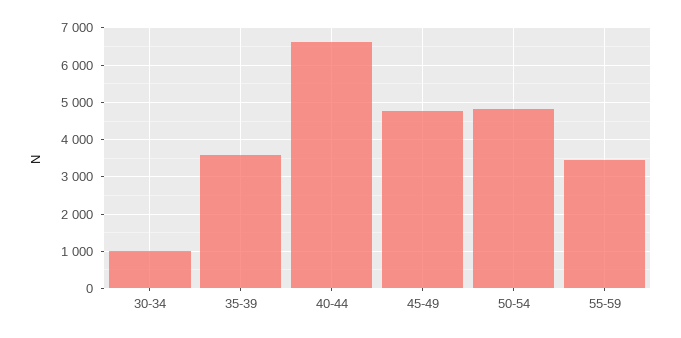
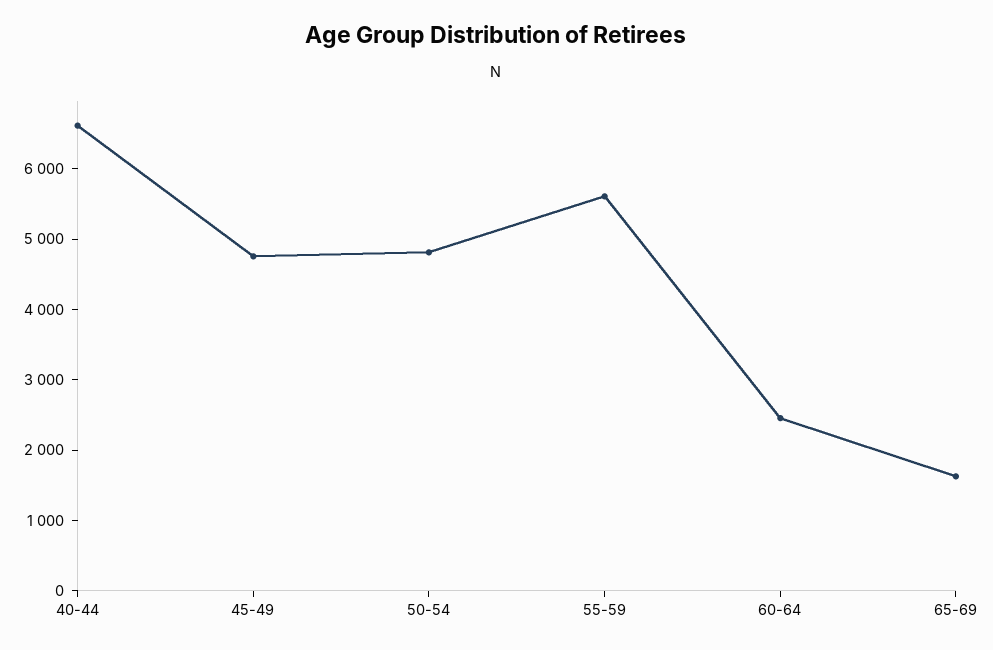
30-34: 1000 -> none
35-39: 3600 -> none
55-59: 3400 -> 5600
60-64: none -> 2400
65-69: none -> 1600

